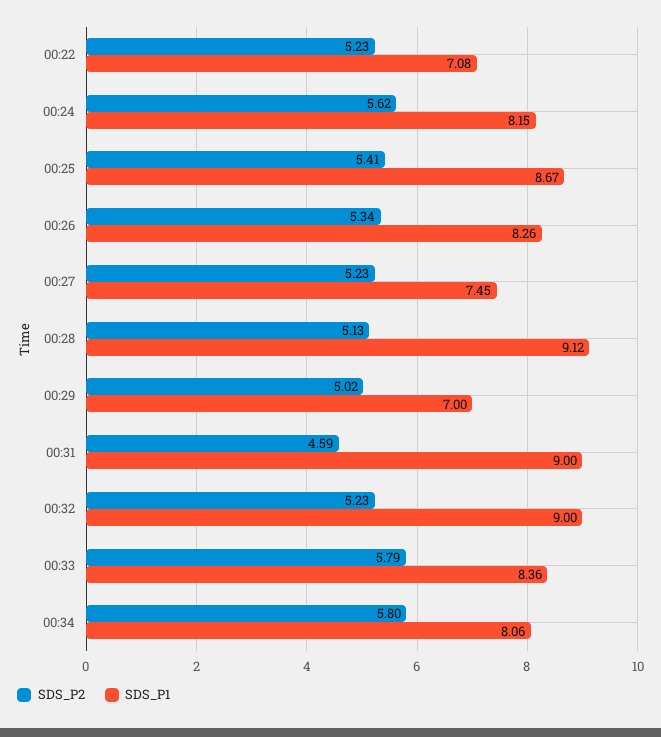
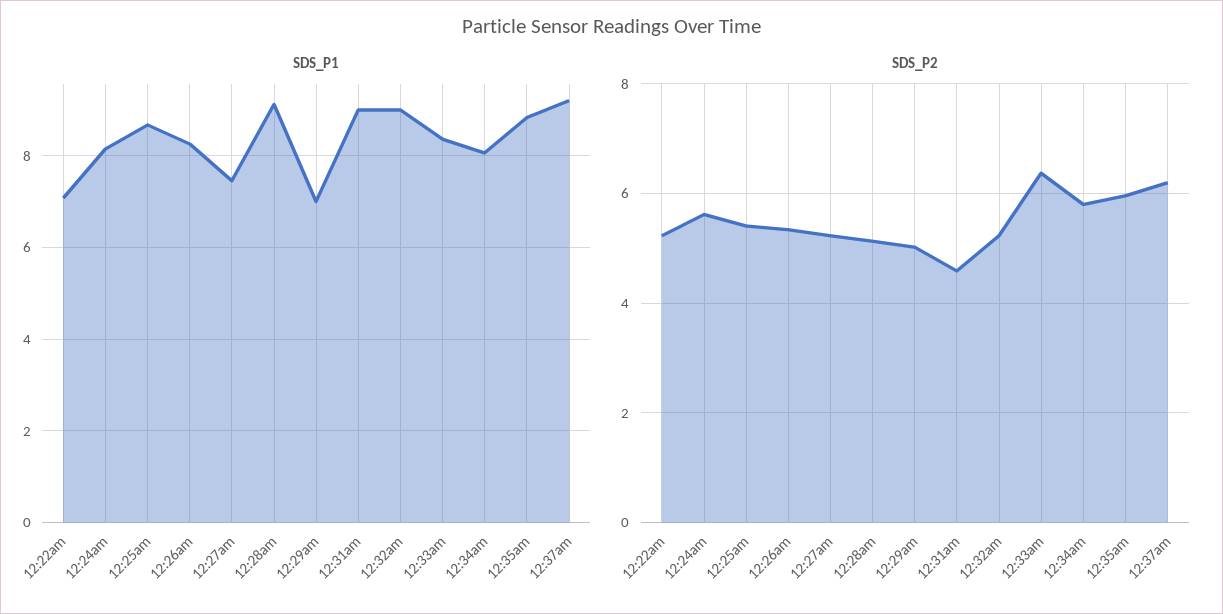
SDS_P2, 00:33: 5.79 -> 6.4
SDS_P1, 12:35am: none -> 8.8
SDS_P1, 12:37am: none -> 9.2
SDS_P2, 12:35am: none -> 6
SDS_P2, 12:37am: none -> 6.2

